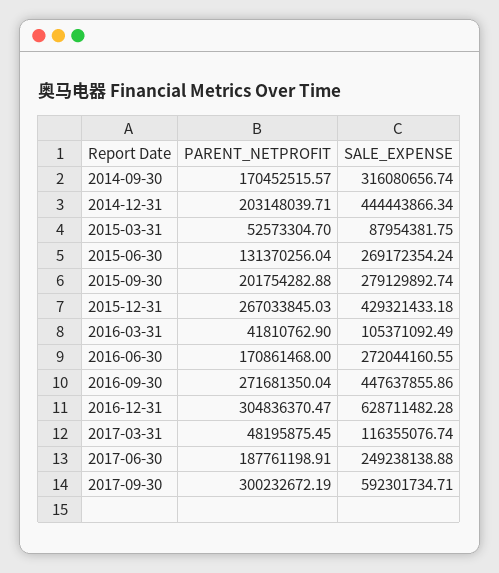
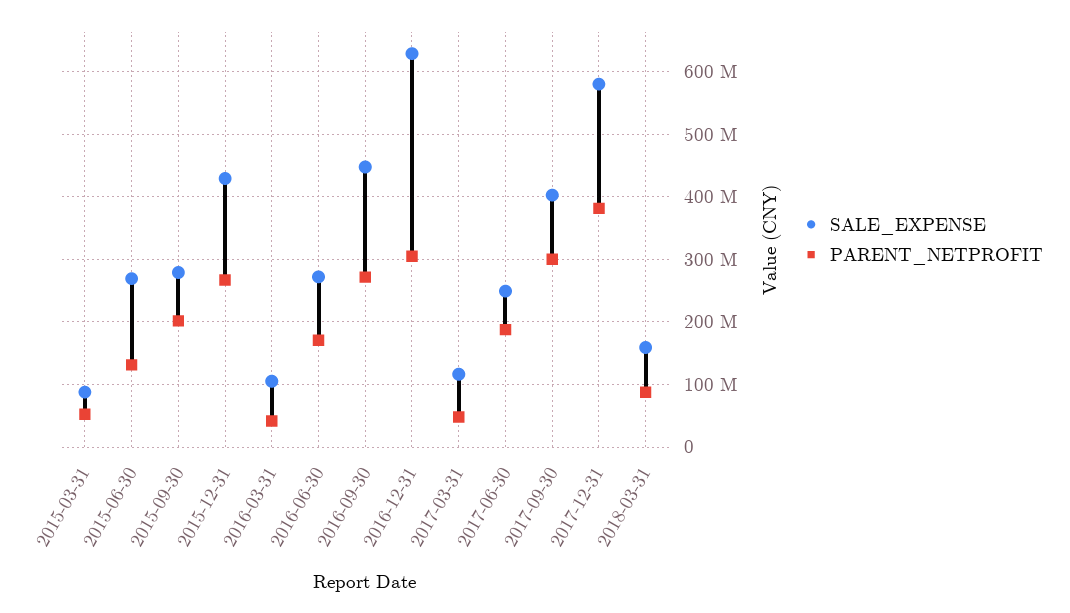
PARENT_NETPROFIT, 2014-09-30: 170452515.57 -> none
SALE_EXPENSE, 2014-09-30: 316080656.74 -> none
PARENT_NETPROFIT, 2014-12-31: 203148039.71 -> none
SALE_EXPENSE, 2014-12-31: 444443866.34 -> none
SALE_EXPENSE, 2017-09-30: 592301734.71 -> 400000000
SALE_EXPENSE, 2017-12-31: none -> 580000000
PARENT_NETPROFIT, 2017-12-31: none -> 380000000
SALE_EXPENSE, 2018-03-31: none -> 160000000
PARENT_NETPROFIT, 2018-03-31: none -> 90000000

